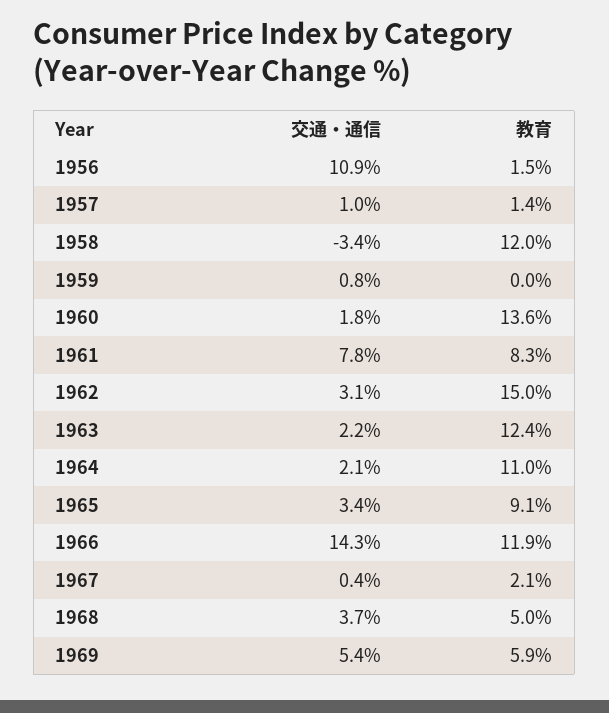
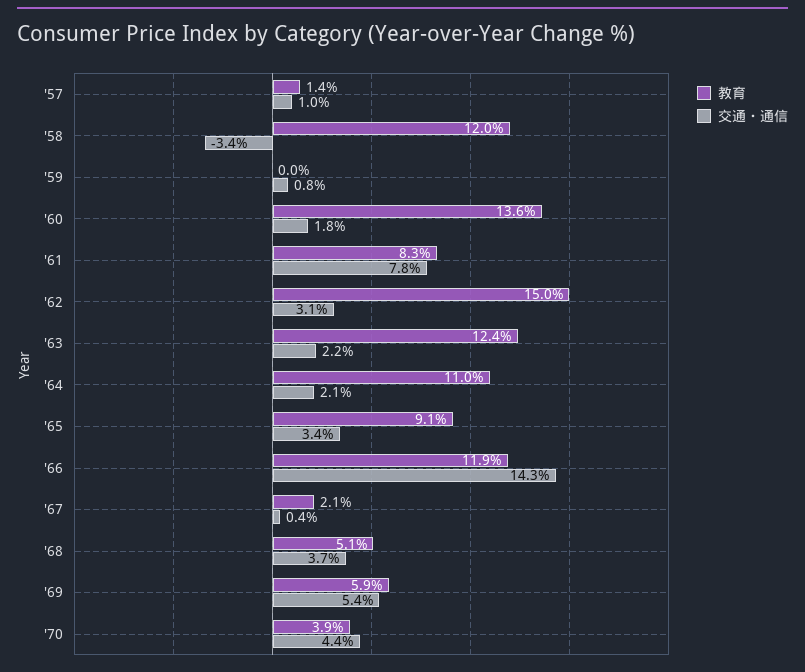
交通・通信, 1956: 10.9 -> none
教育, 1956: 1.5 -> none
教育, 1968: 5 -> 5.1
教育, '70: none -> 3.9
交通・通信, '70: none -> 4.4

